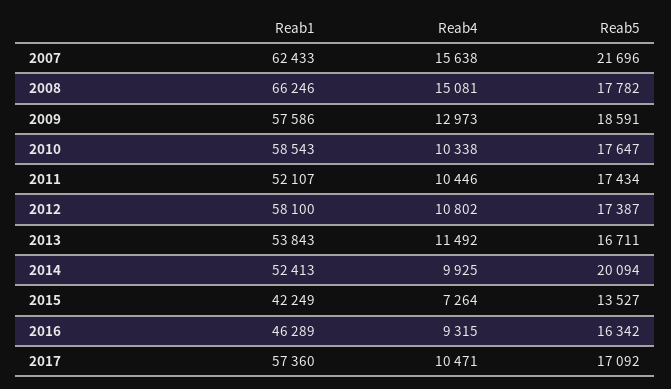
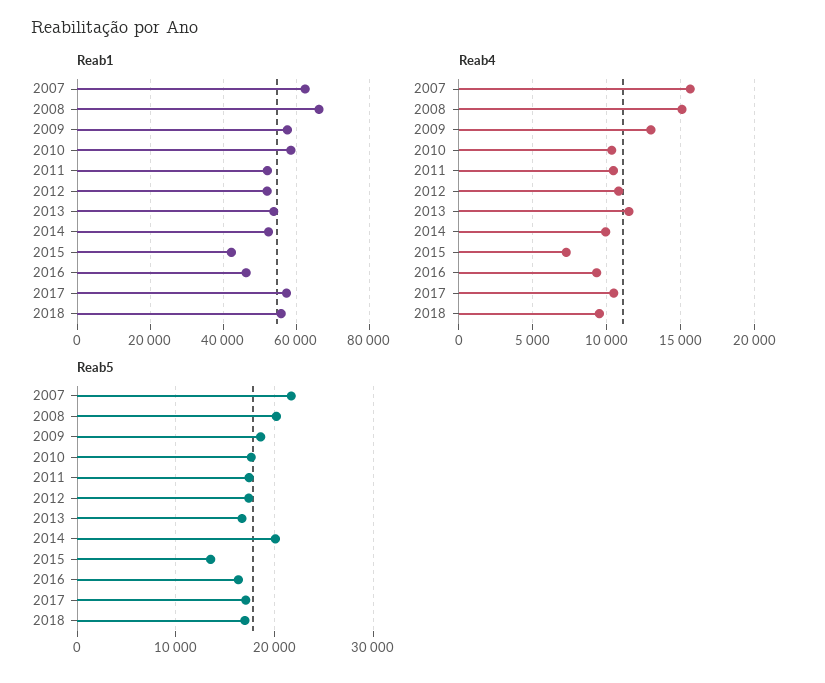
Reab5, 2008: 17782 -> 20000
Reab1, 2012: 58100 -> 52000
Reab1, 2018: none -> 56000
Reab4, 2018: none -> 9500
Reab5, 2018: none -> 17000

